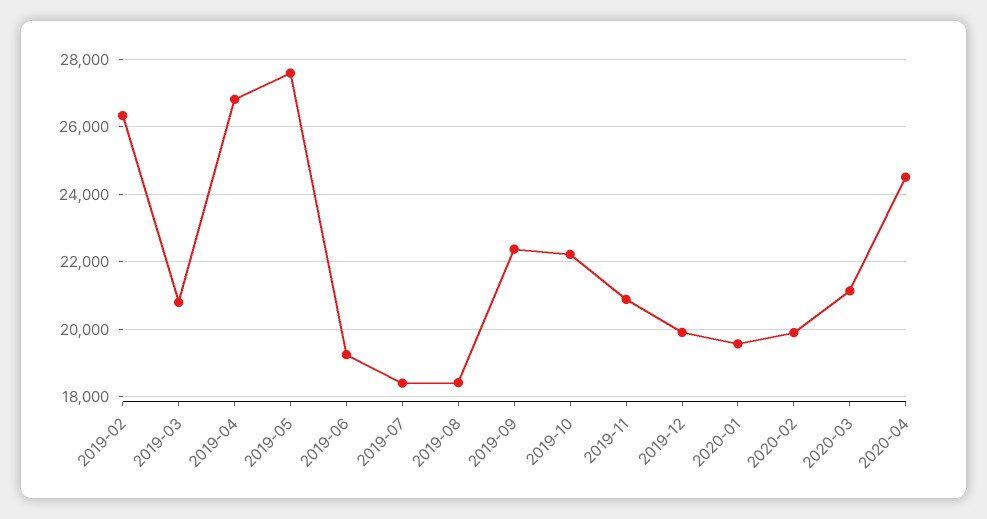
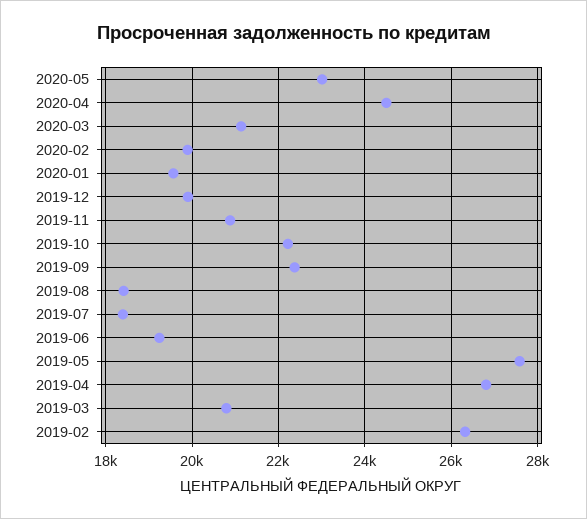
2020-05: none -> 23000

